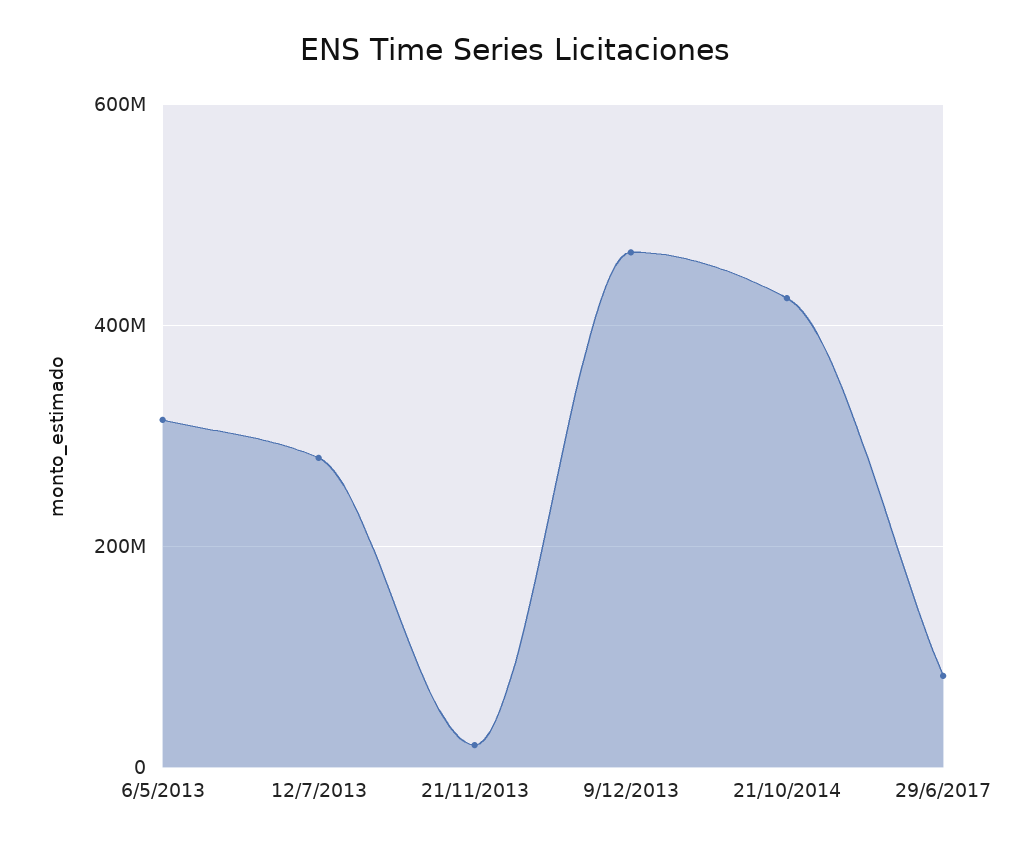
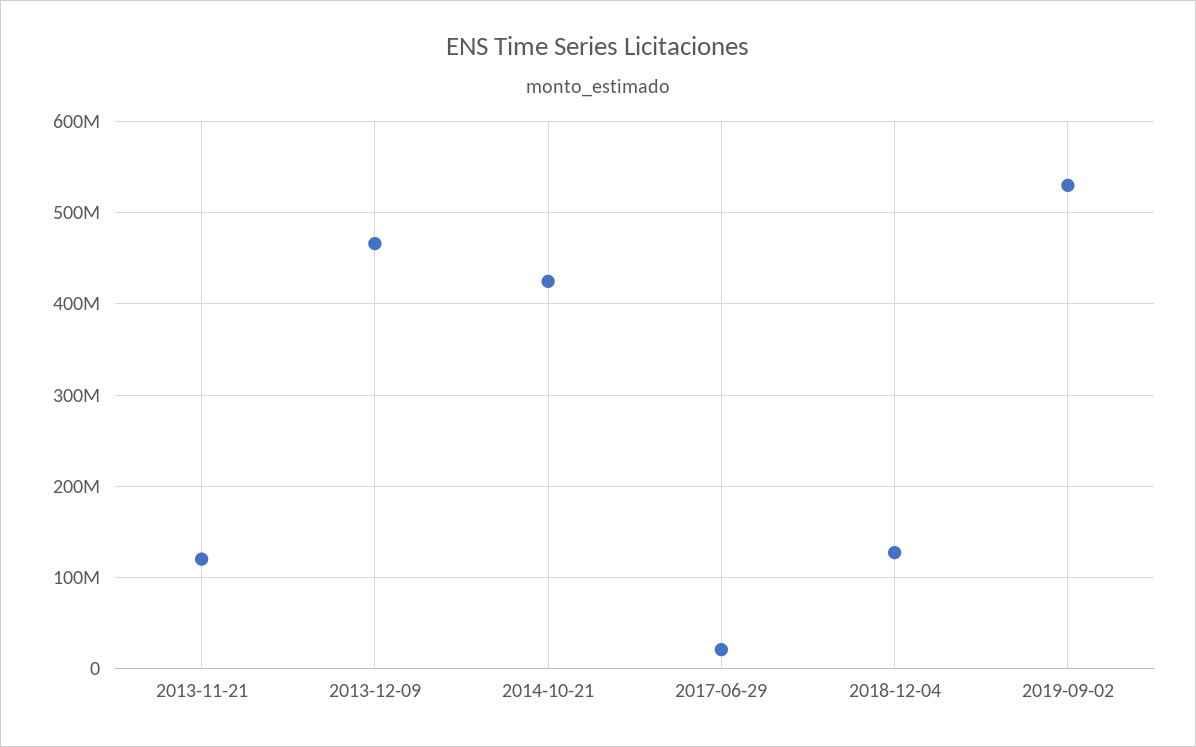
6/5/2013: 320000000 -> none
12/7/2013: 280000000 -> none
21/11/2013: 20000000 -> 120000000
29/6/2017: 80000000 -> 20000000
2018-12-04: none -> 130000000
2019-09-02: none -> 530000000

